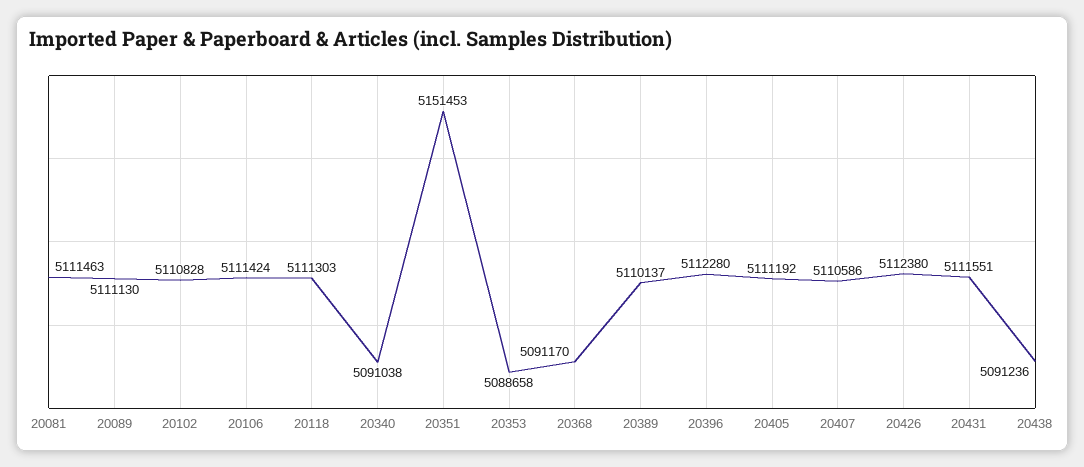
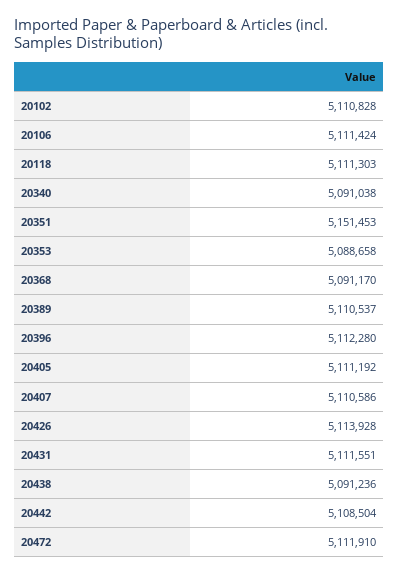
20081: 5111463 -> none
20089: 5111130 -> none
20389: 5110137 -> 5110537
20426: 5112380 -> 5113928
20442: none -> 5108504
20472: none -> 5111910

